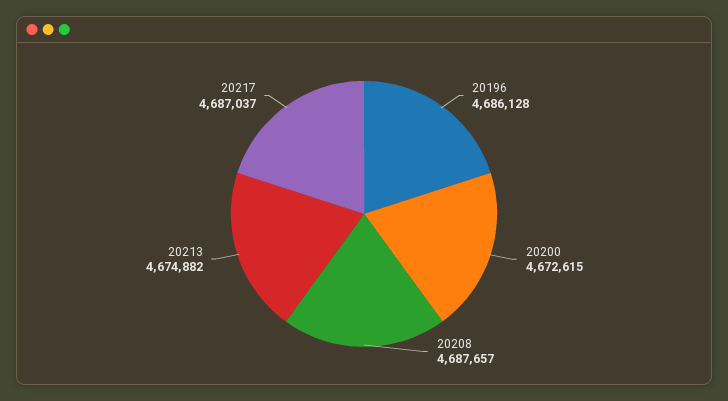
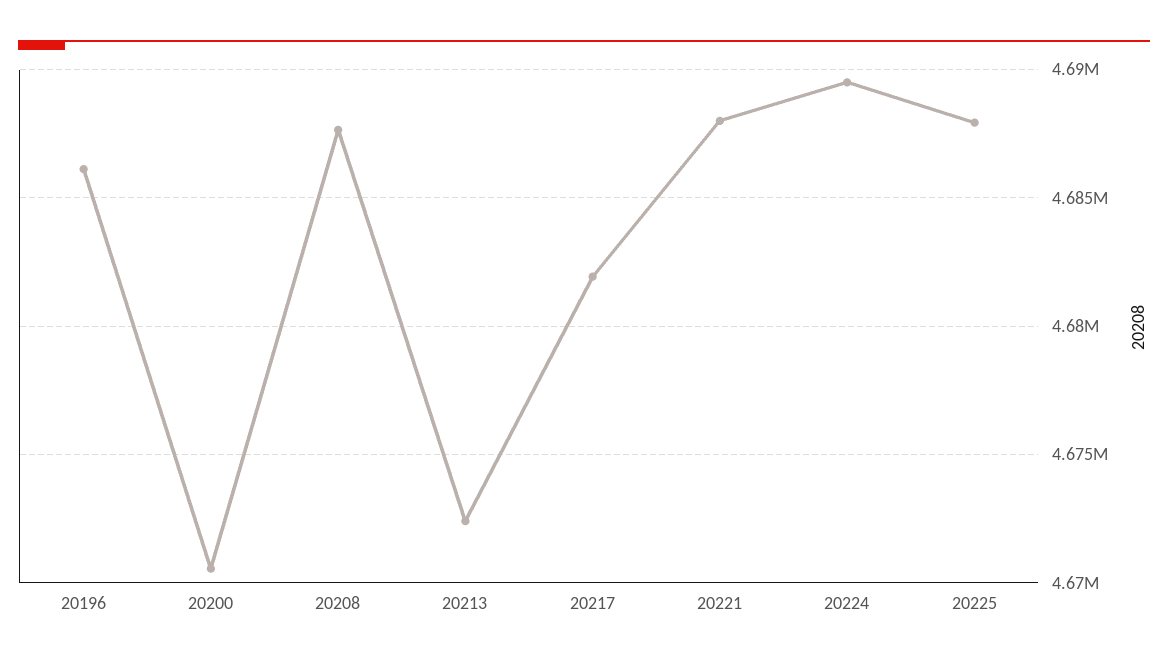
20200: 4672615 -> 4670500
20213: 4674882 -> 4672500
20217: 4687037 -> 4682000
20221: none -> 4688000
20224: none -> 4689500
20225: none -> 4688000

